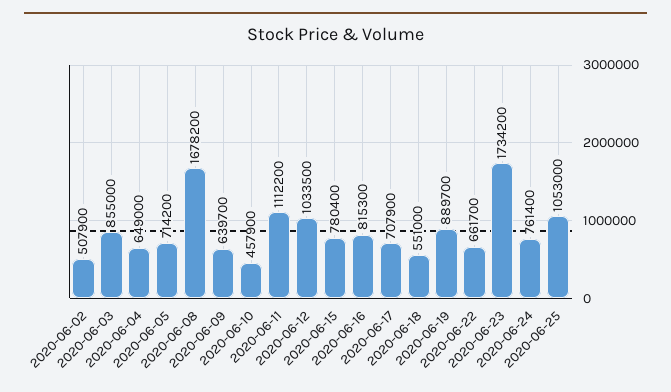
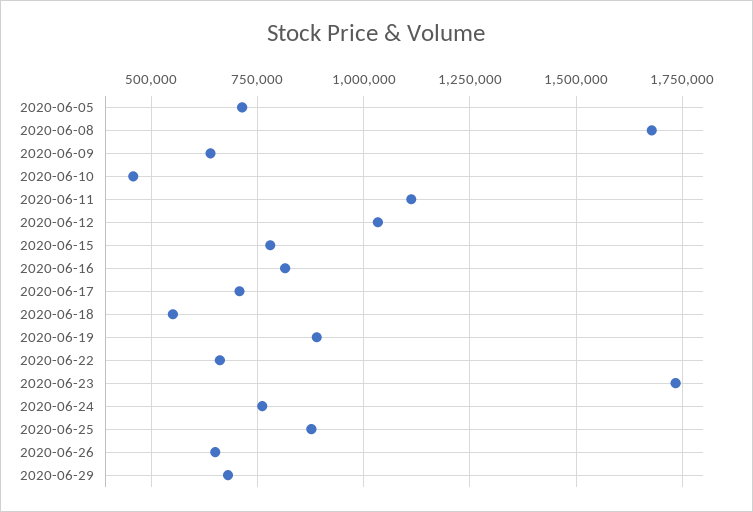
2020-06-02: 507900 -> none
2020-06-03: 855000 -> none
2020-06-04: 649000 -> none
2020-06-25: 1053000 -> 875000
2020-06-26: none -> 650000
2020-06-29: none -> 675000

